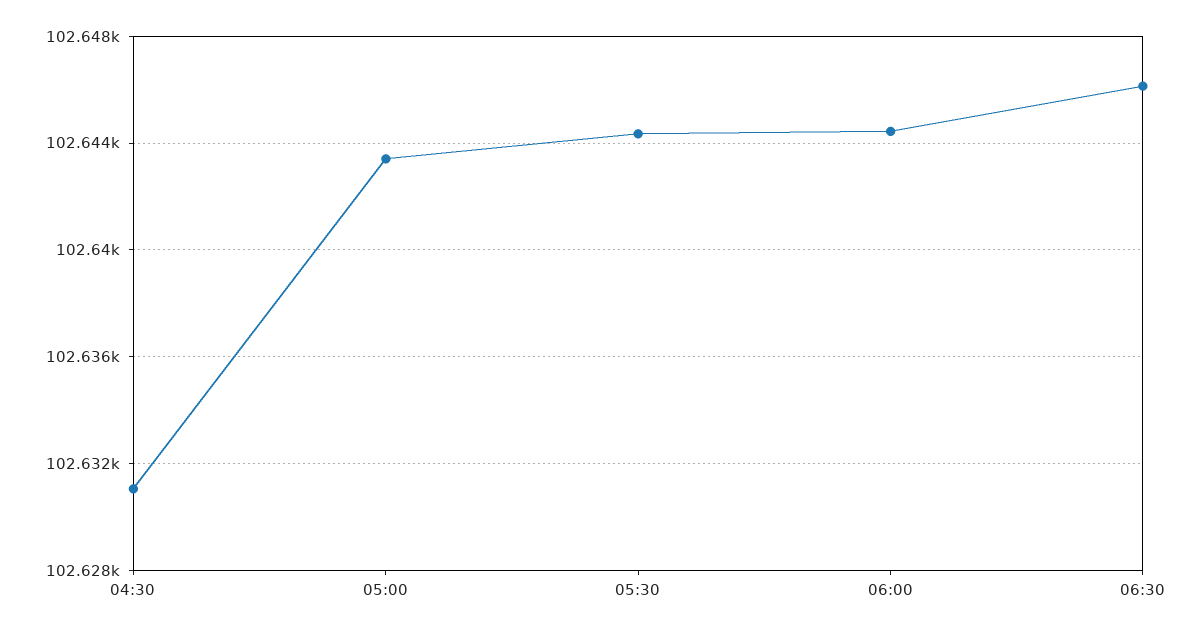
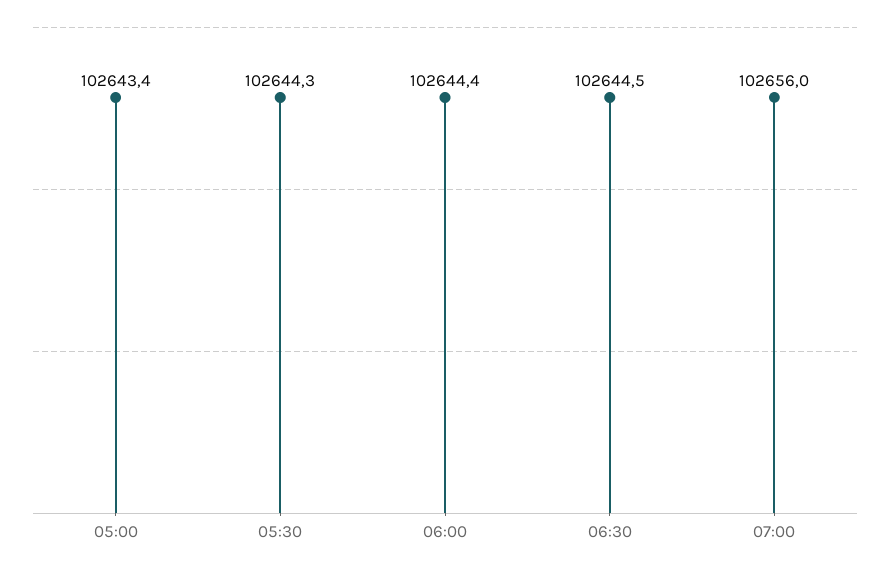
04:30: 102631 -> none
06:30: 102646 -> 102644.5
07:00: none -> 102656

